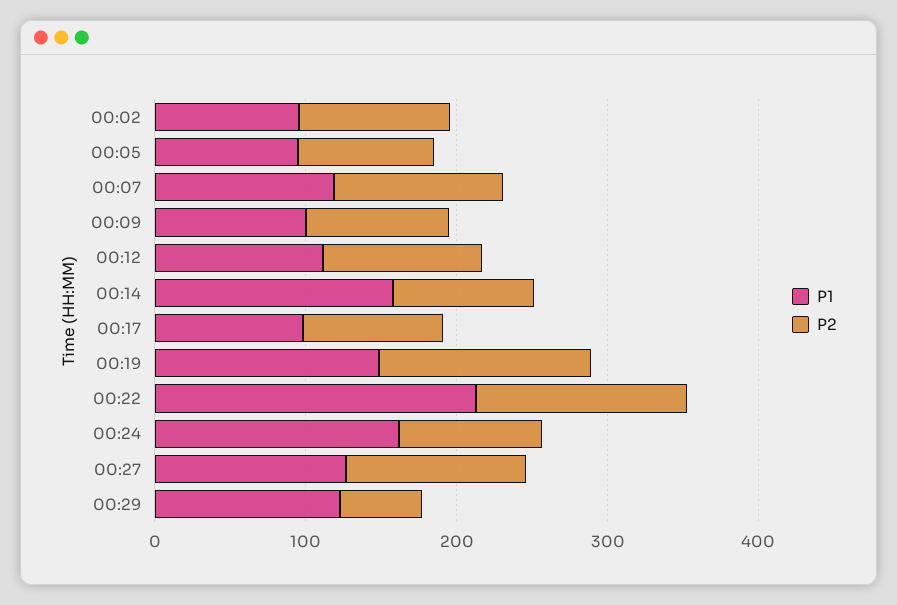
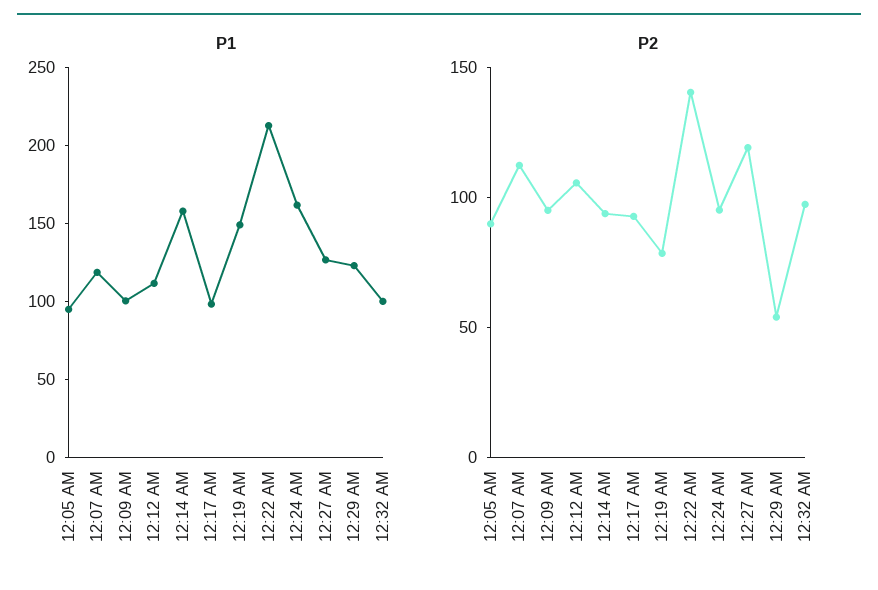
P1, 00:02: 100 -> none
P2, 00:02: 100 -> none
P2, 00:19: 140 -> 80
P1, 12:32 AM: none -> 100
P2, 12:32 AM: none -> 100

